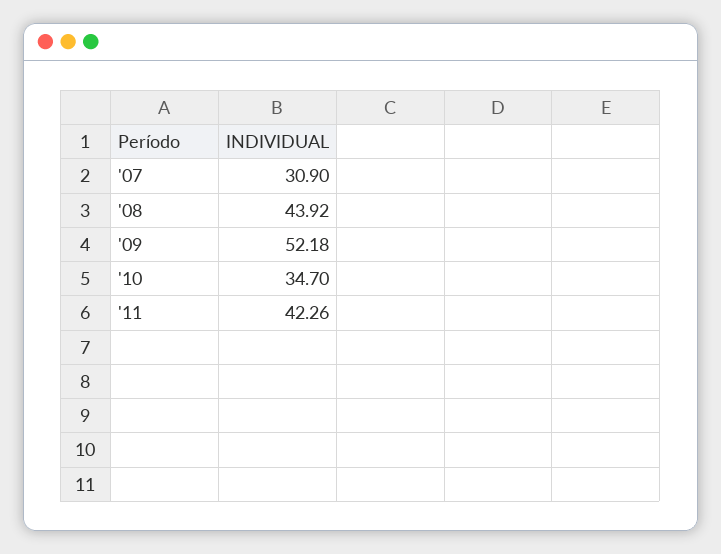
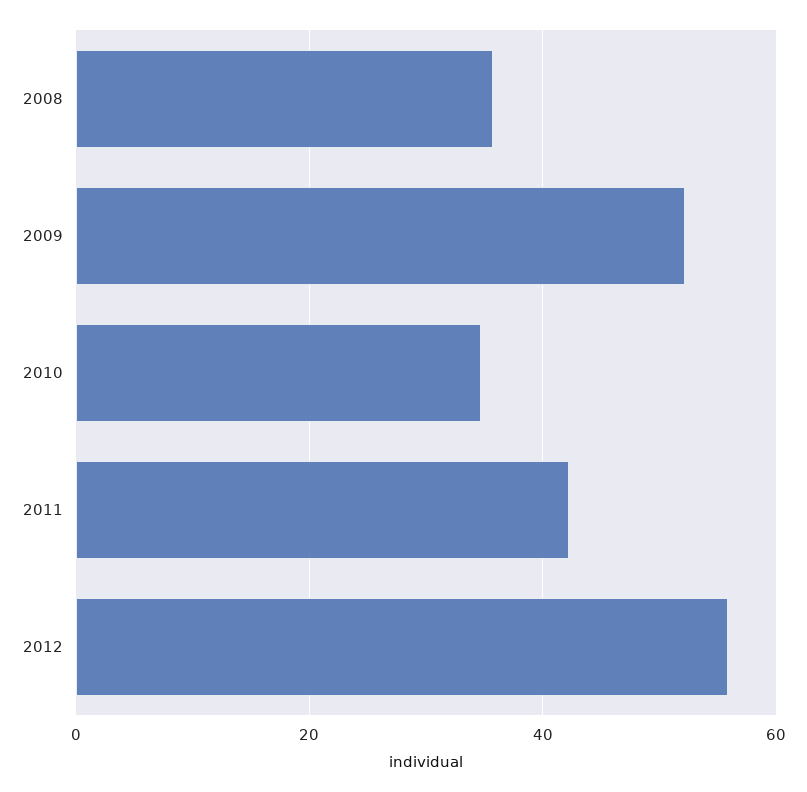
'07: 30.9 -> none
'08: 43.92 -> 36
2012: none -> 56

